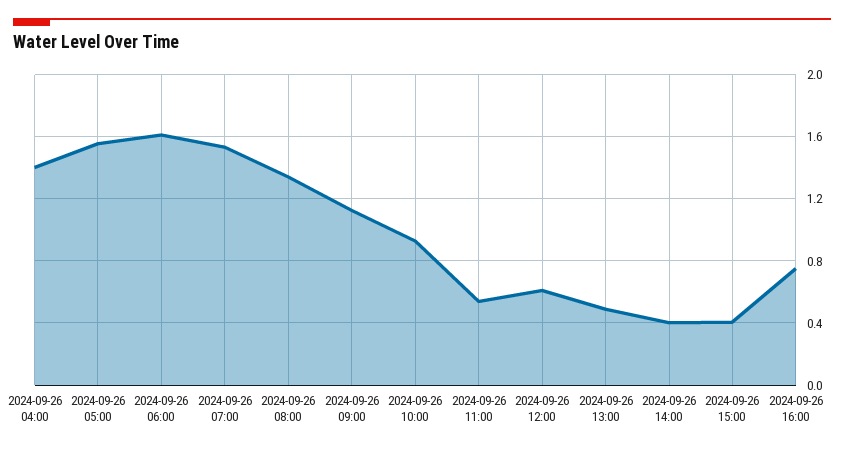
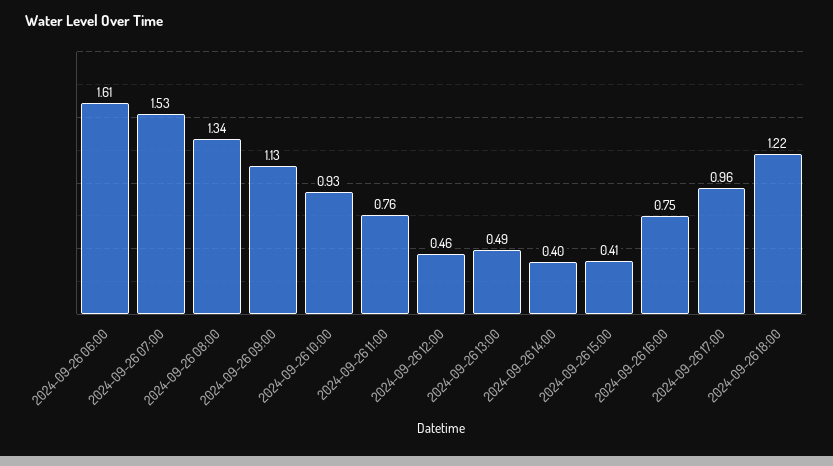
2024-09-26 04:00: 1.4 -> none
2024-09-26 05:00: 1.55 -> none
2024-09-26 11:00: 0.55 -> 0.76
2024-09-26 12:00: 0.6 -> 0.46
2024-09-26 17:00: none -> 0.96
2024-09-26 18:00: none -> 1.22

